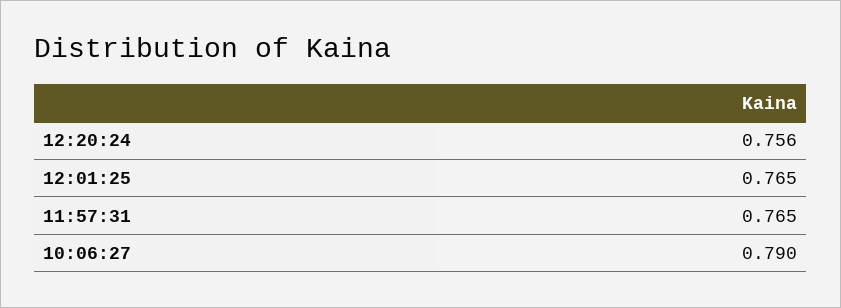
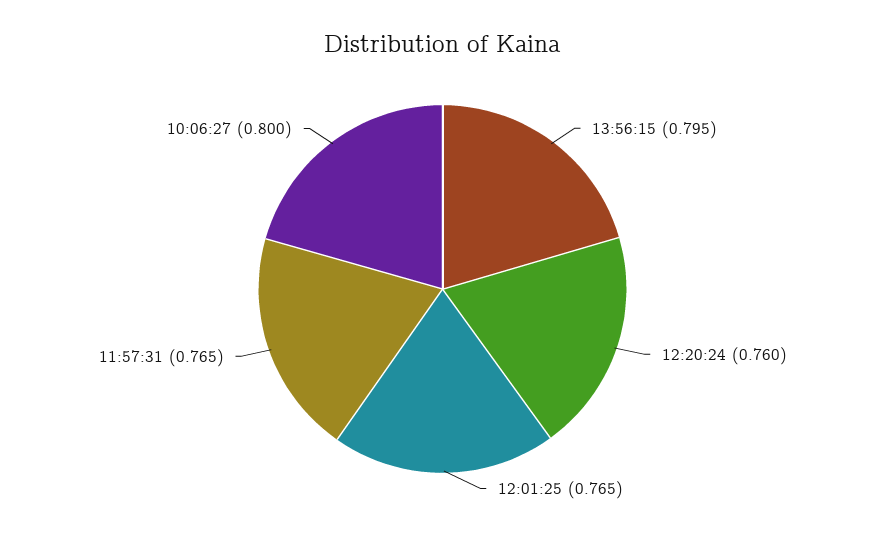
12:20:24: 0.756 -> 0.76
10:06:27: 0.79 -> 0.8
13:56:15: none -> 0.795

